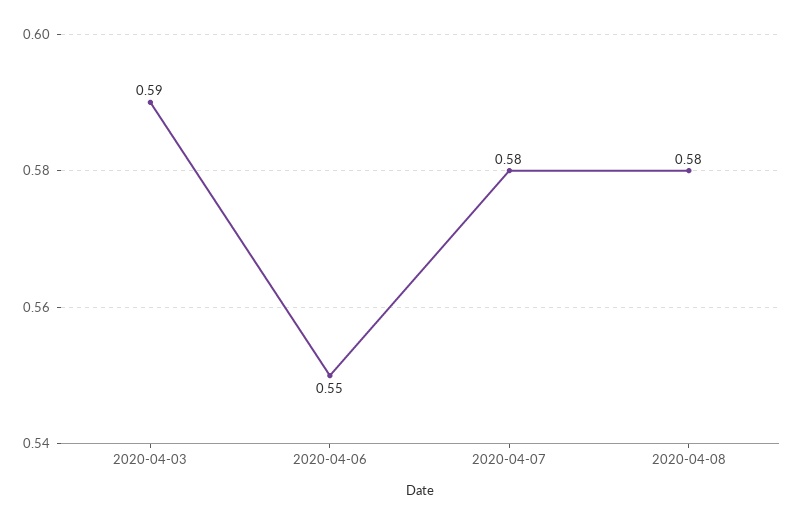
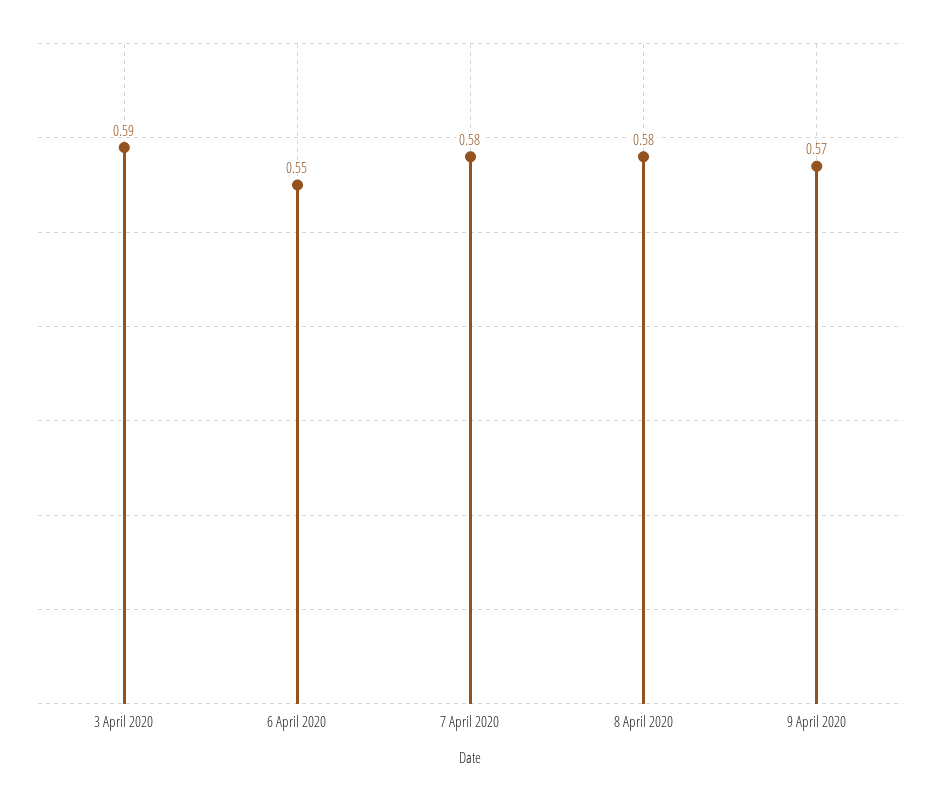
9 April 2020: none -> 0.57

